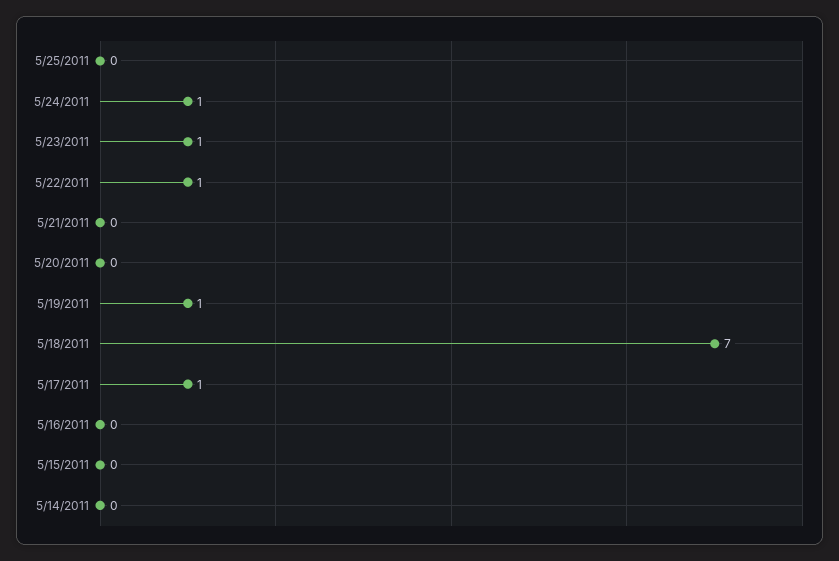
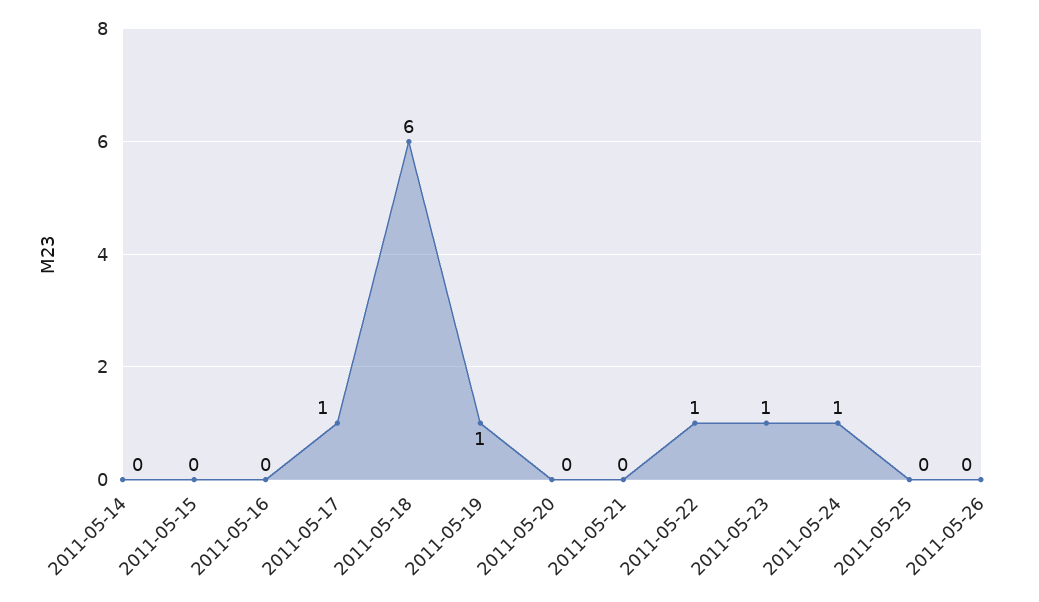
5/18/2011: 7 -> 6
2011-05-26: none -> 0

